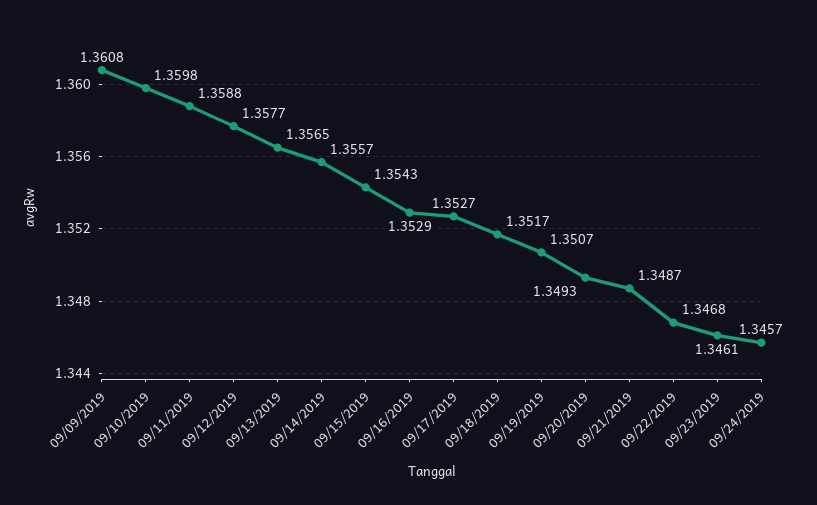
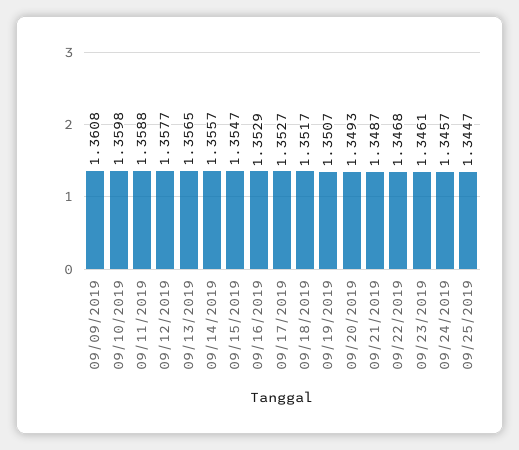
09/15/2019: 1.3543 -> 1.3547
09/25/2019: none -> 1.3447

